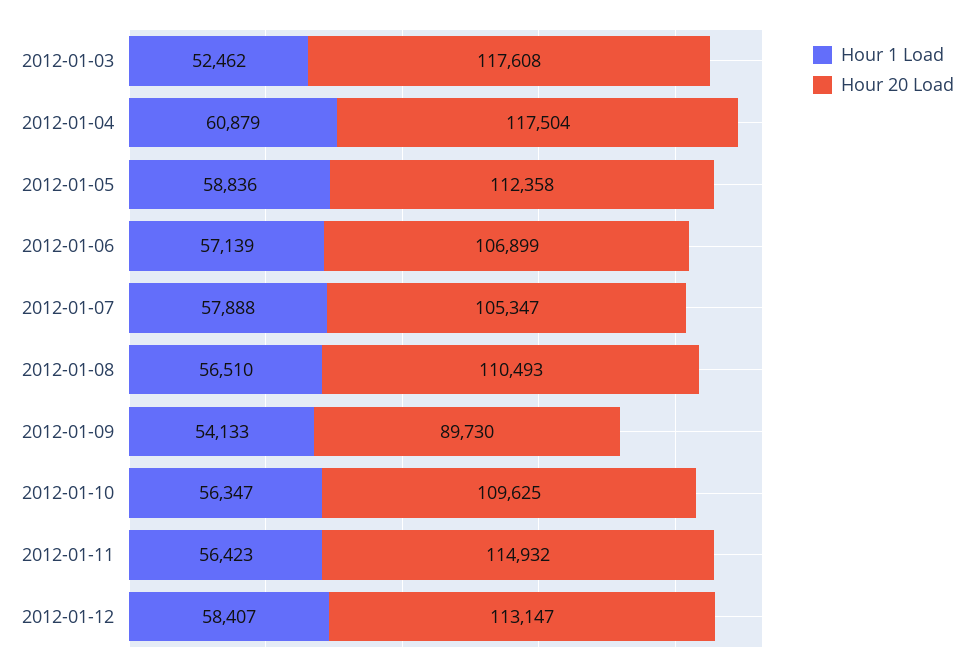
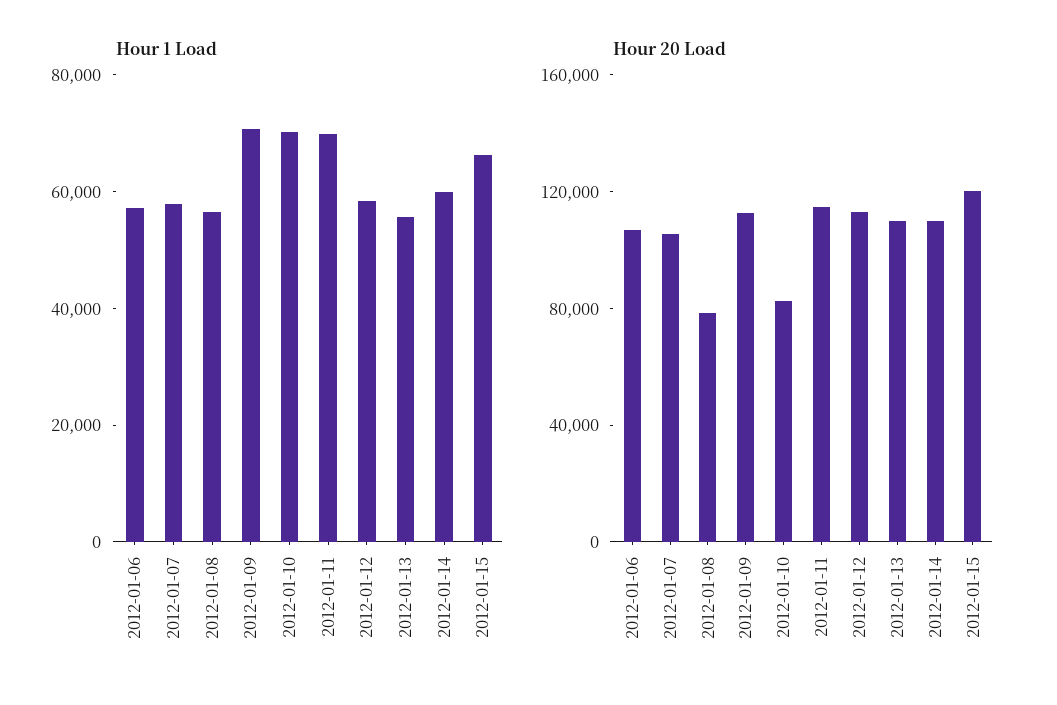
Hour 1 Load, 2012-01-03: 52462 -> none
Hour 20 Load, 2012-01-03: 117608 -> none
Hour 1 Load, 2012-01-04: 60879 -> none
Hour 20 Load, 2012-01-04: 117504 -> none
Hour 1 Load, 2012-01-05: 58836 -> none
Hour 20 Load, 2012-01-05: 112358 -> none
Hour 20 Load, 2012-01-08: 110493 -> 80000
Hour 1 Load, 2012-01-09: 54133 -> 70000
Hour 20 Load, 2012-01-09: 89730 -> 110000
Hour 1 Load, 2012-01-10: 56347 -> 70000
Hour 20 Load, 2012-01-10: 109625 -> 80000
Hour 1 Load, 2012-01-11: 56423 -> 70000
Hour 1 Load, 2012-01-13: none -> 55000
Hour 1 Load, 2012-01-14: none -> 60000
Hour 1 Load, 2012-01-15: none -> 65000
Hour 20 Load, 2012-01-13: none -> 110000
Hour 20 Load, 2012-01-14: none -> 110000
Hour 20 Load, 2012-01-15: none -> 120000

